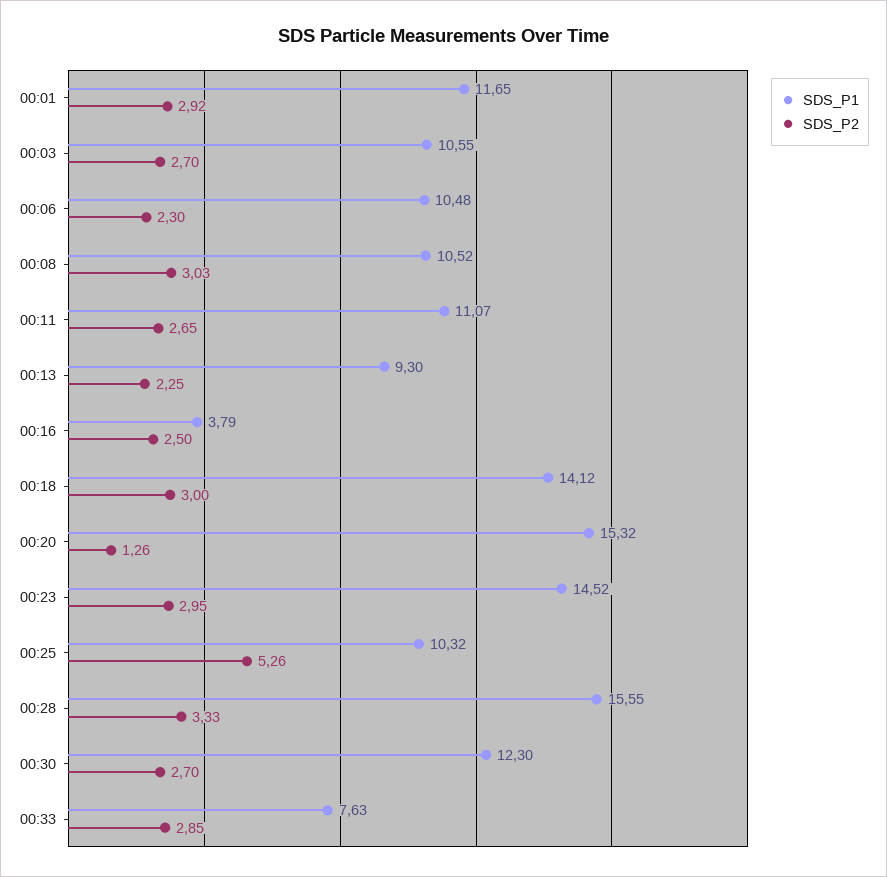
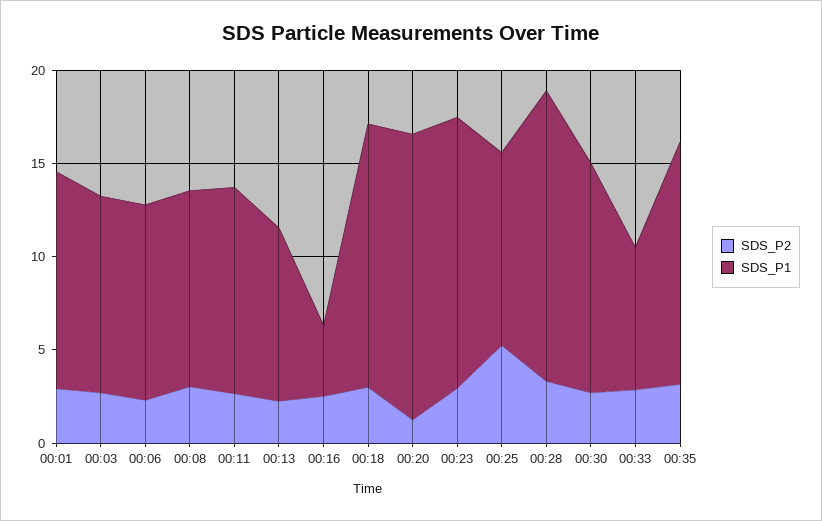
SDS_P2, 00:35: none -> 3
SDS_P1, 00:35: none -> 13

